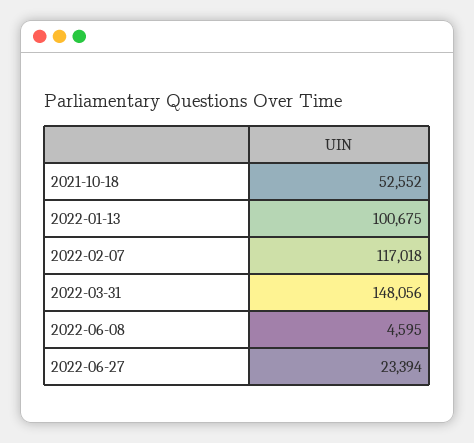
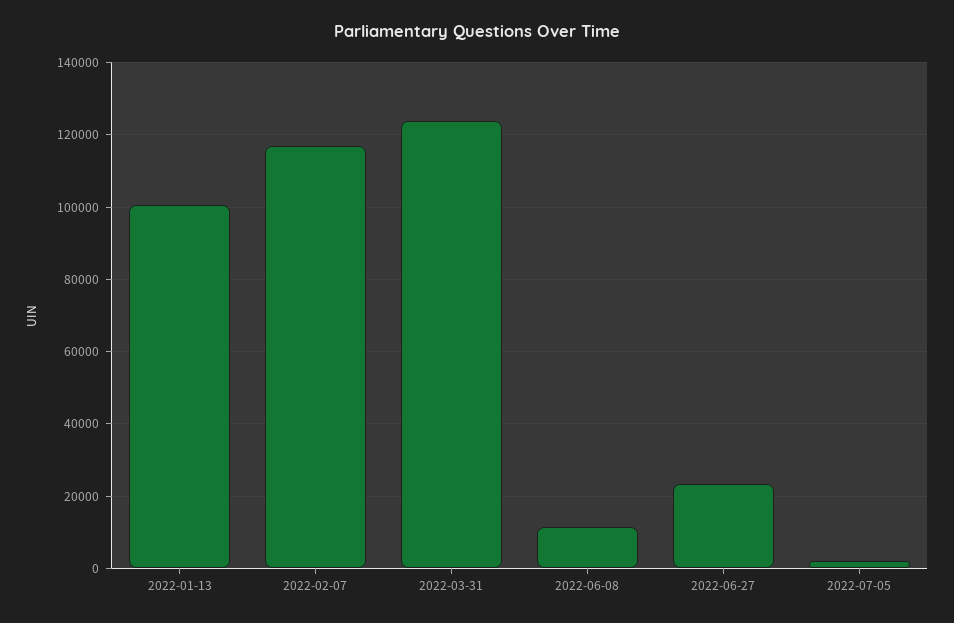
2021-10-18: 52552 -> none
2022-03-31: 148056 -> 124000
2022-06-08: 4595 -> 12000
2022-07-05: none -> 2000

